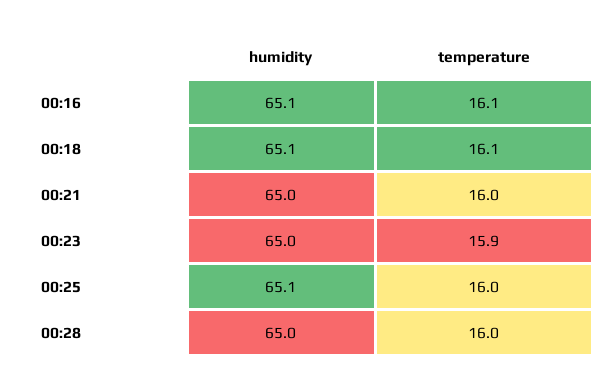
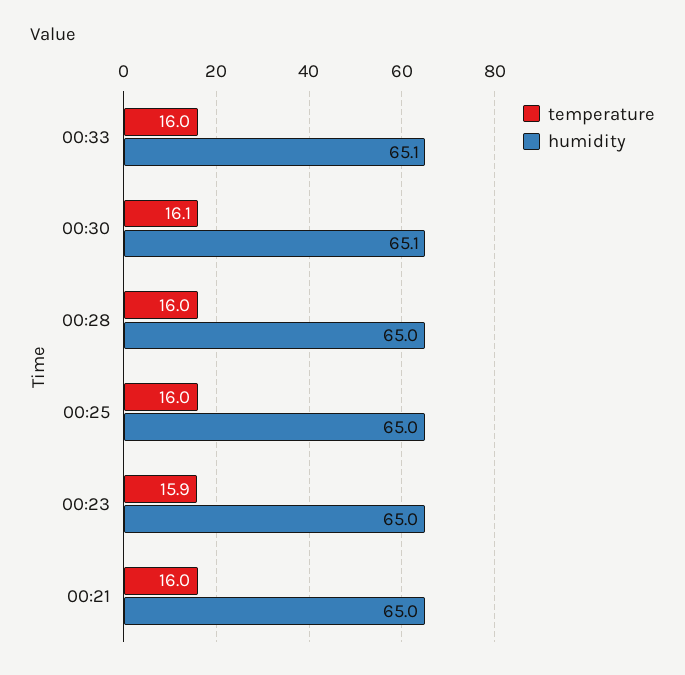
humidity, 00:16: 65.1 -> none
temperature, 00:16: 16.1 -> none
humidity, 00:18: 65.1 -> none
temperature, 00:18: 16.1 -> none
humidity, 00:25: 65.1 -> 65
temperature, 00:33: none -> 16
humidity, 00:33: none -> 65.1
temperature, 00:30: none -> 16.1
humidity, 00:30: none -> 65.1

